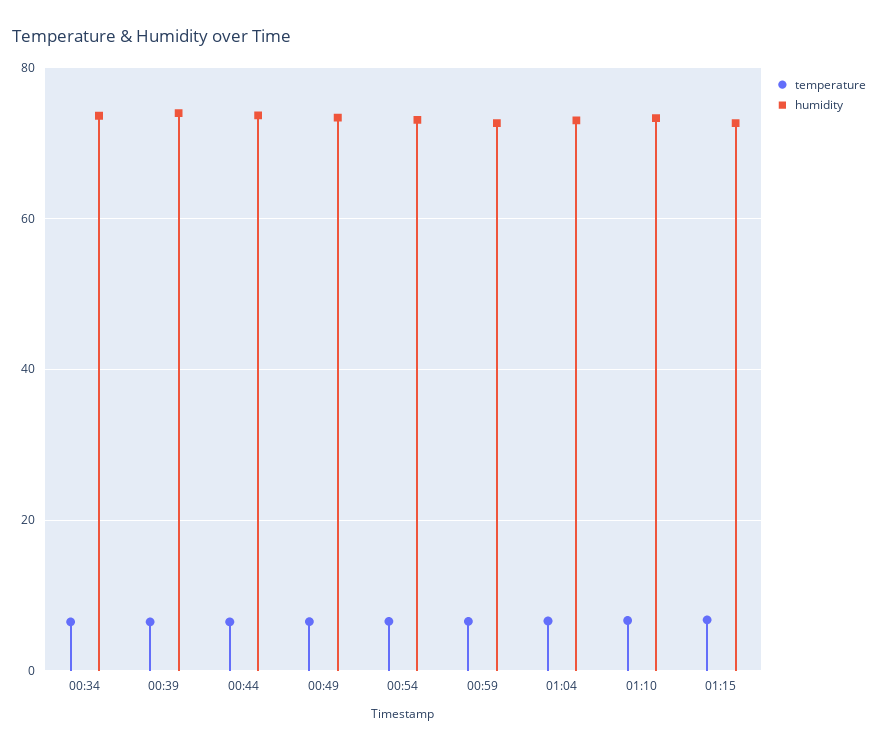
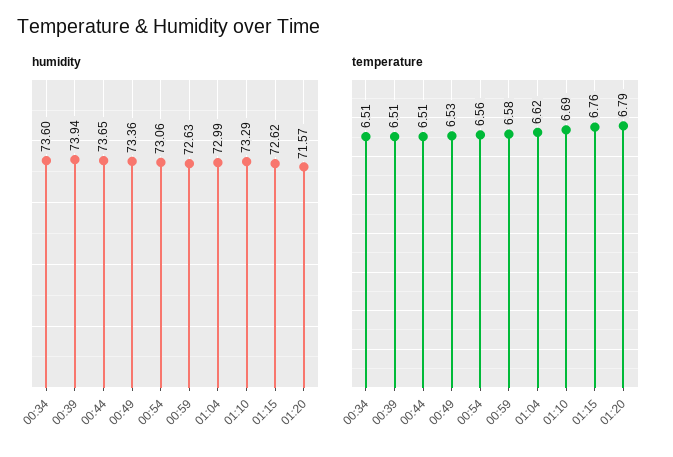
humidity, 01:20: none -> 71.57
temperature, 01:20: none -> 6.79

